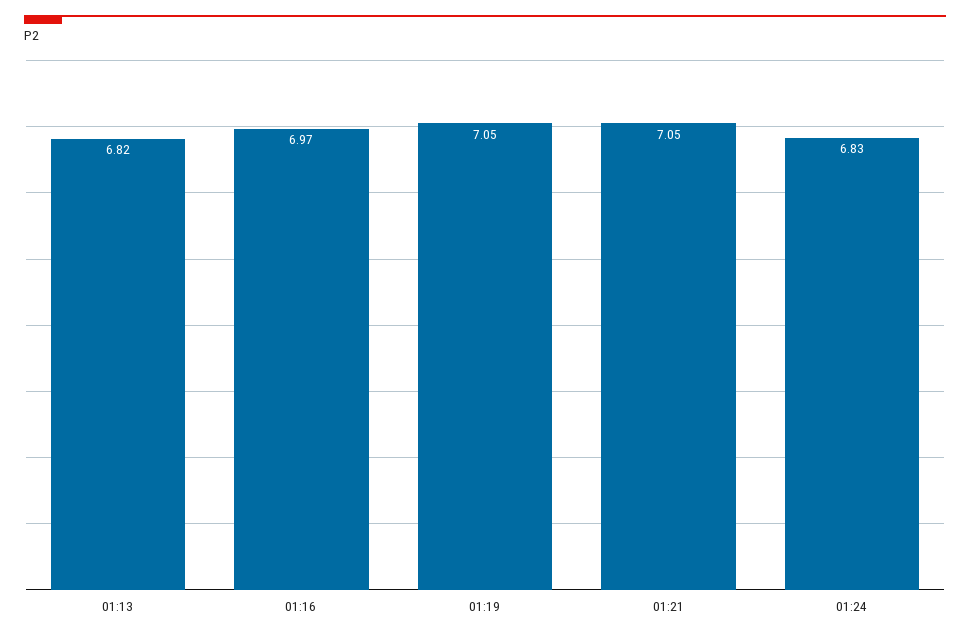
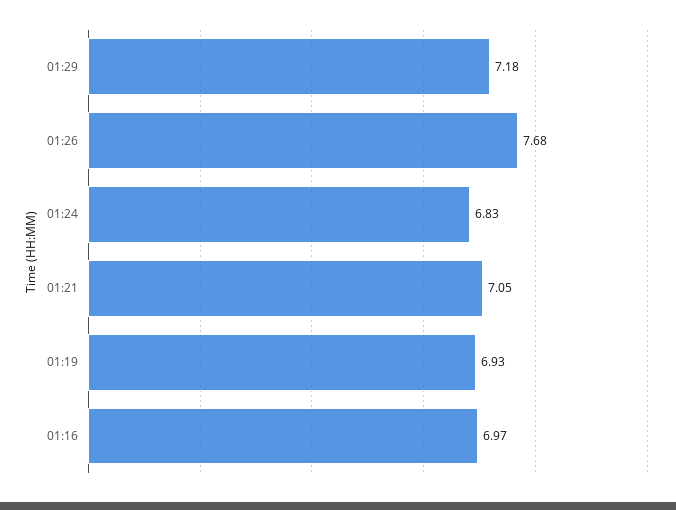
01:13: 6.82 -> none
01:19: 7.05 -> 6.93
01:29: none -> 7.18
01:26: none -> 7.68

